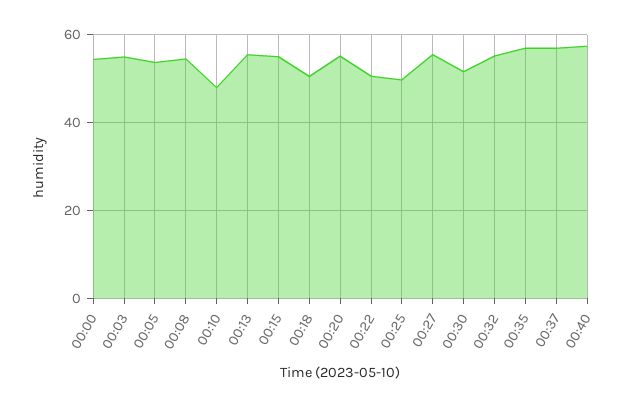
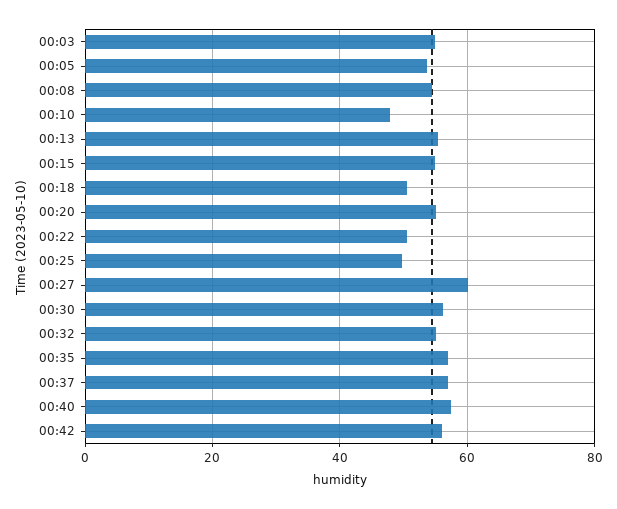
00:00: 54 -> none
00:27: 56 -> 60
00:30: 52 -> 56
00:42: none -> 56

